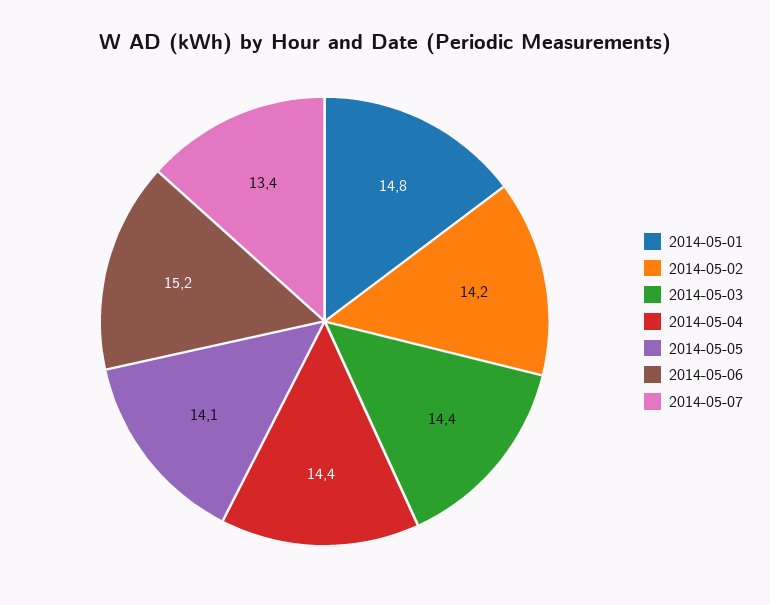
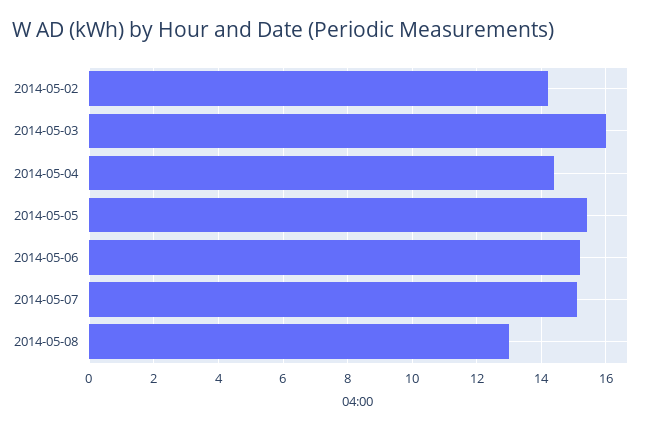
2014-05-01: 14.8 -> none
2014-05-03: 14.4 -> 16
2014-05-05: 14.1 -> 15.5
2014-05-07: 13.4 -> 15
2014-05-08: none -> 13

